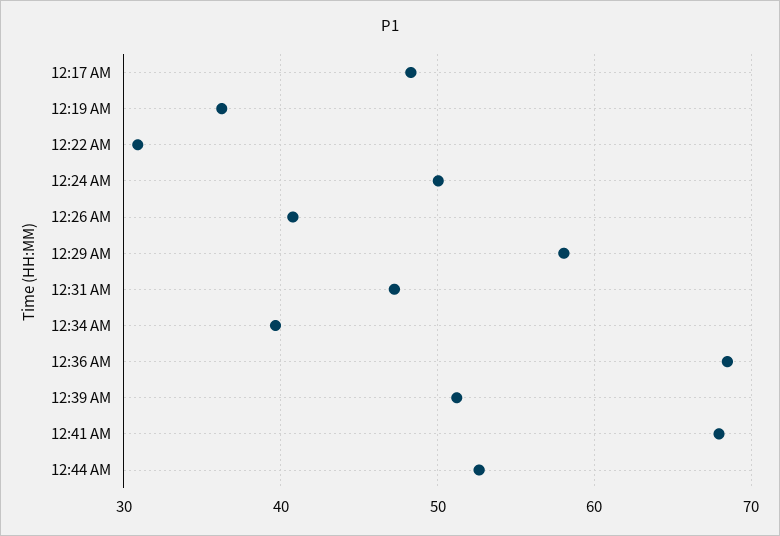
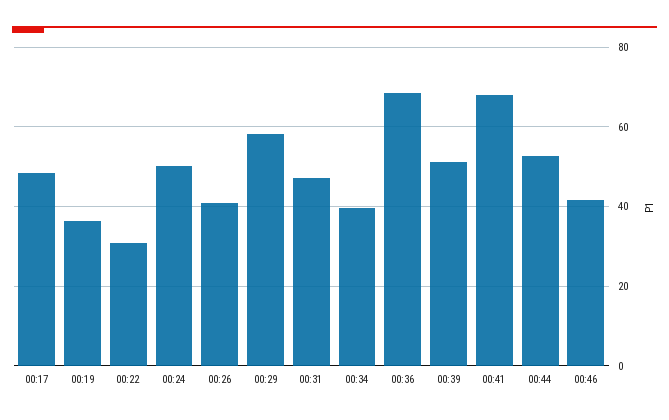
00:46: none -> 42

